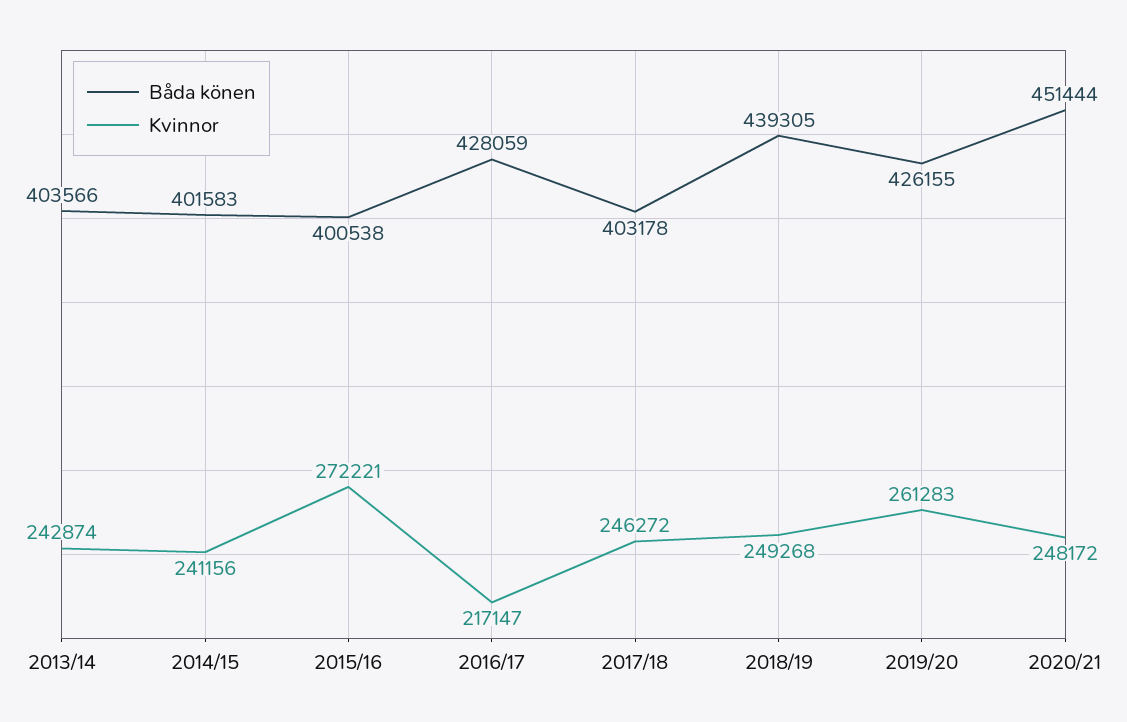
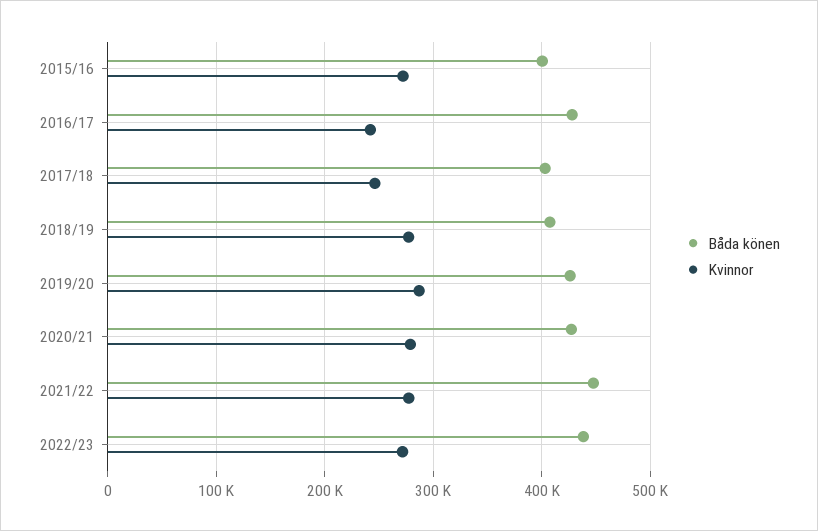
Båda könen, 2013/14: 403566 -> none
Kvinnor, 2013/14: 242874 -> none
Båda könen, 2014/15: 401583 -> none
Kvinnor, 2014/15: 241156 -> none
Kvinnor, 2016/17: 217147 -> 240000
Båda könen, 2018/19: 439305 -> 410000
Kvinnor, 2018/19: 249268 -> 280000
Kvinnor, 2019/20: 261283 -> 290000
Båda könen, 2020/21: 451444 -> 430000
Kvinnor, 2020/21: 248172 -> 280000
Båda könen, 2021/22: none -> 450000
Kvinnor, 2021/22: none -> 280000
Båda könen, 2022/23: none -> 440000
Kvinnor, 2022/23: none -> 270000

